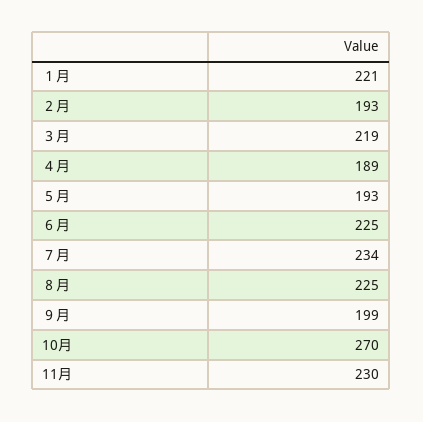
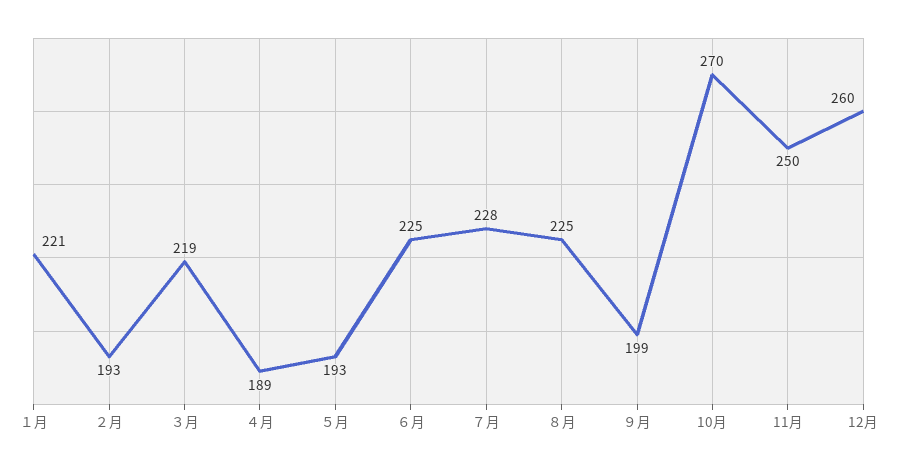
７月: 234 -> 228
11月: 230 -> 250
12月: none -> 260

